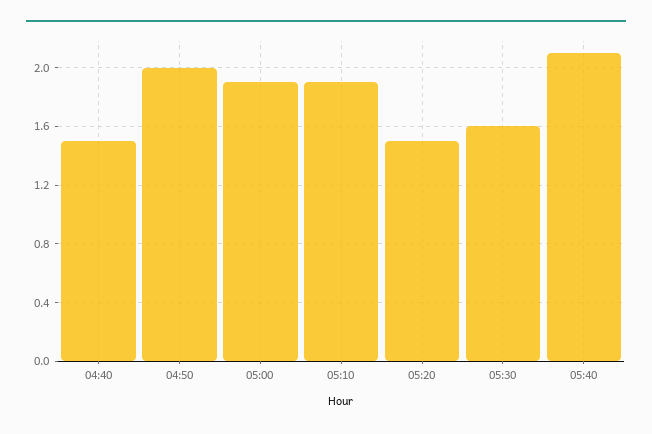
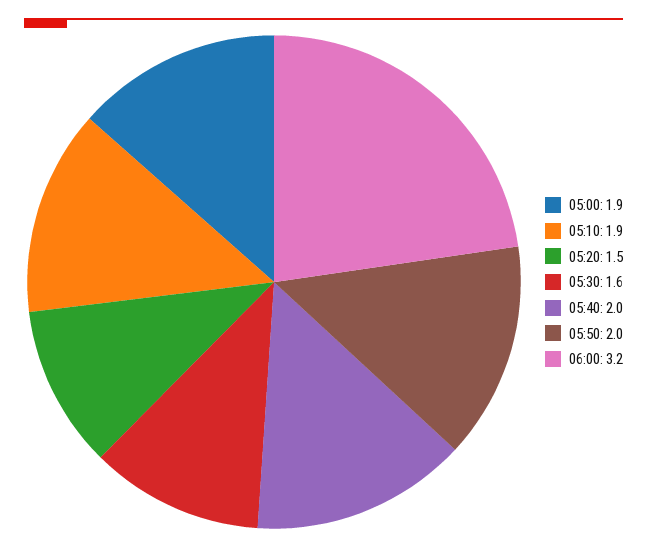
04:40: 1.5 -> none
04:50: 2 -> none
05:40: 2.1 -> 2
05:50: none -> 2
06:00: none -> 3.2

